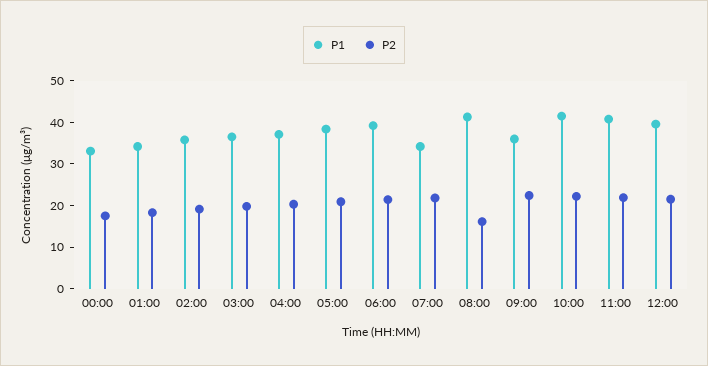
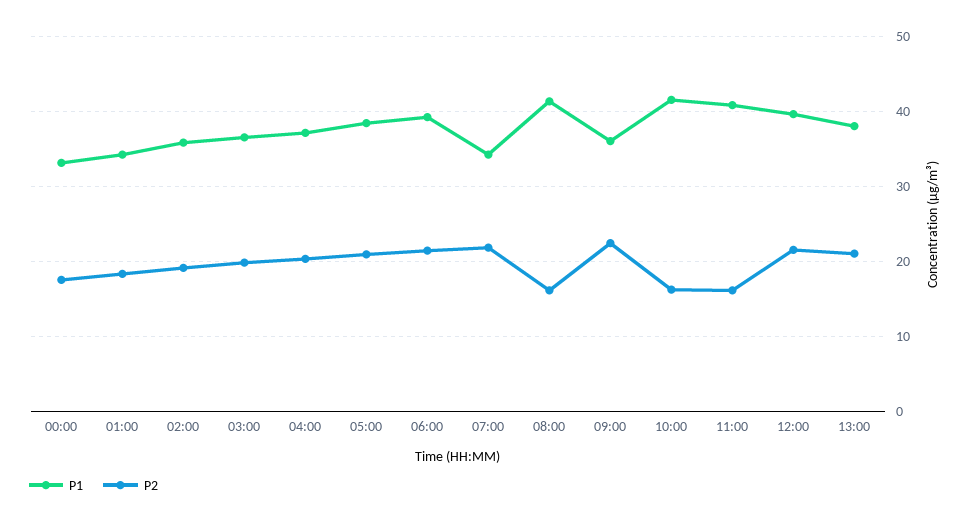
P2, 10:00: 22 -> 16
P2, 11:00: 22 -> 16
P1, 13:00: none -> 38
P2, 13:00: none -> 21

